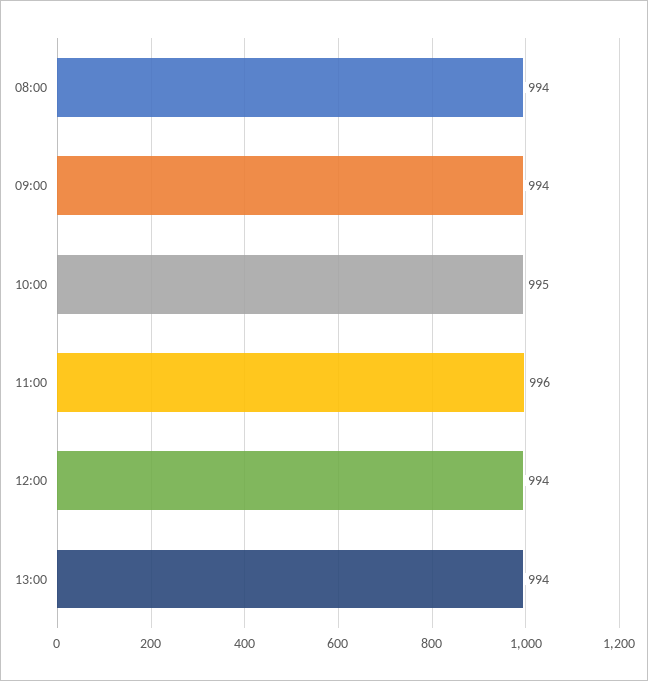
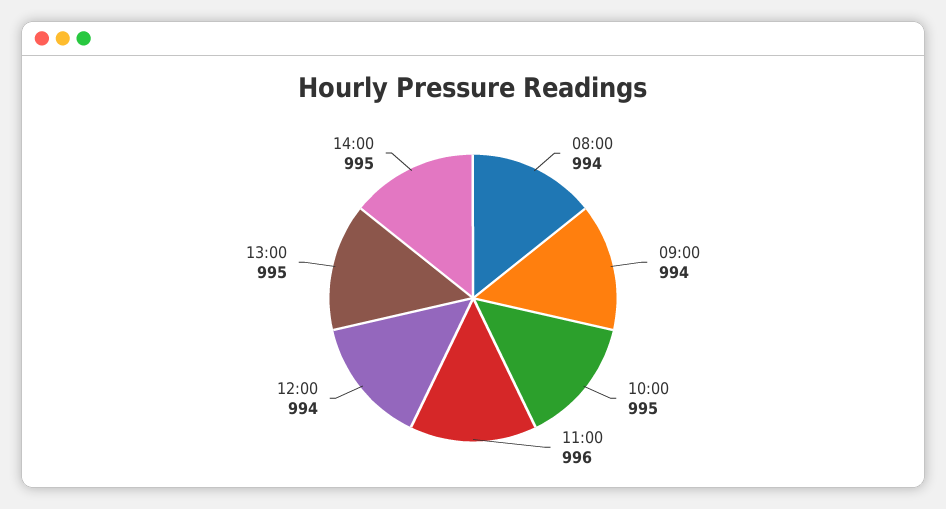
13:00: 994 -> 995
14:00: none -> 995

